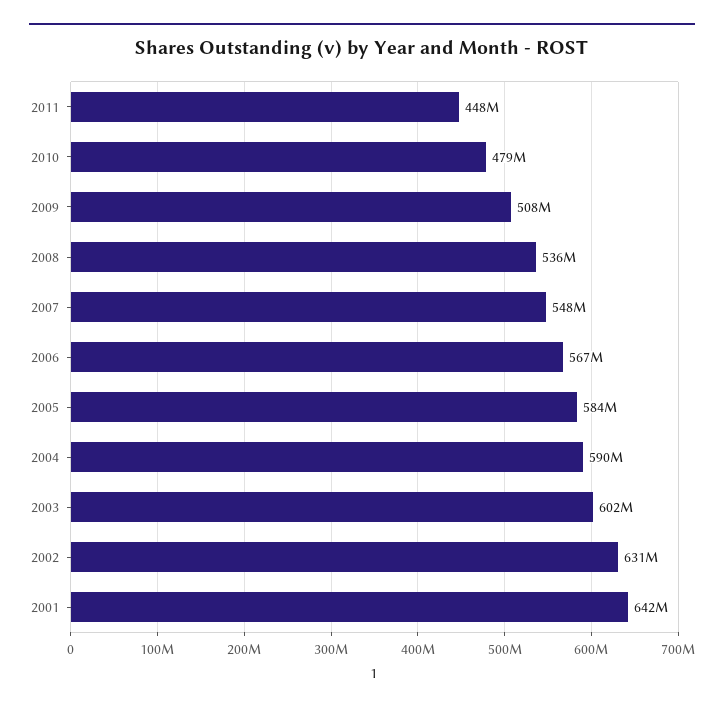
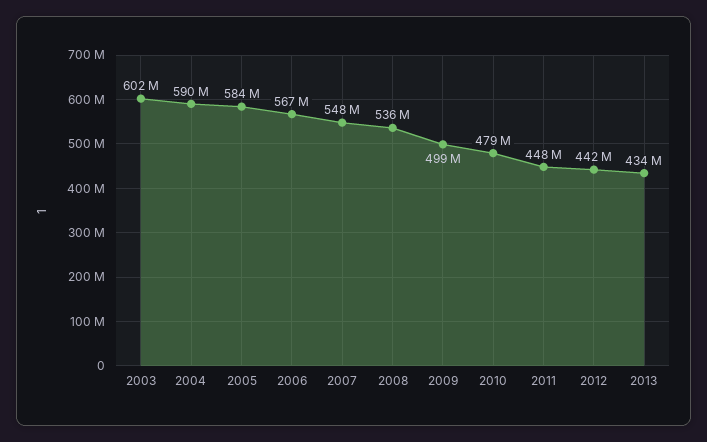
2009: 508000000 -> 499000000
2002: 631000000 -> none
2001: 642000000 -> none
2012: none -> 442000000
2013: none -> 434000000

